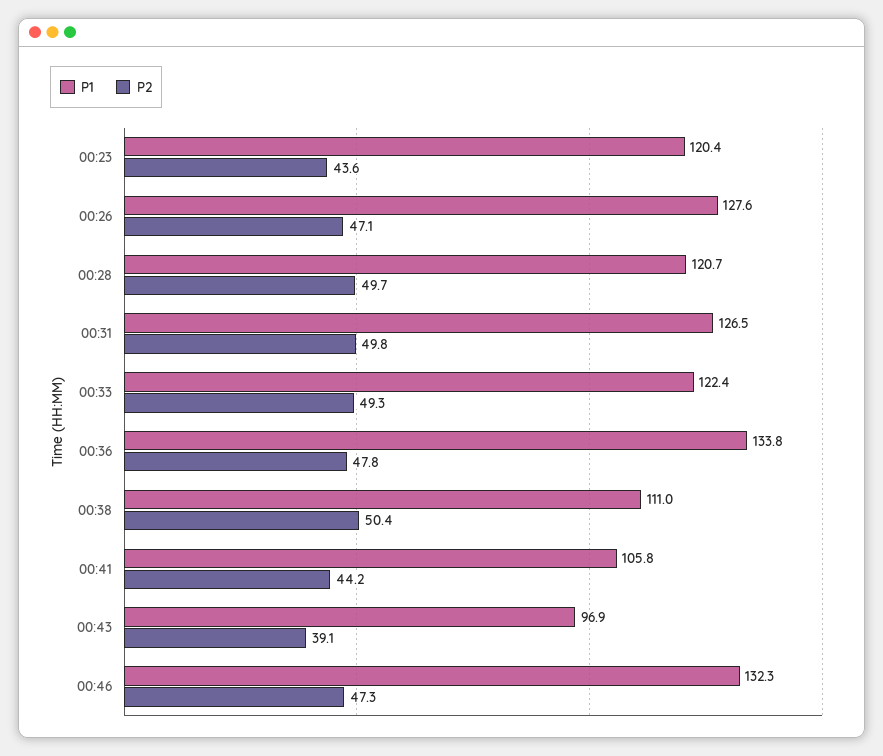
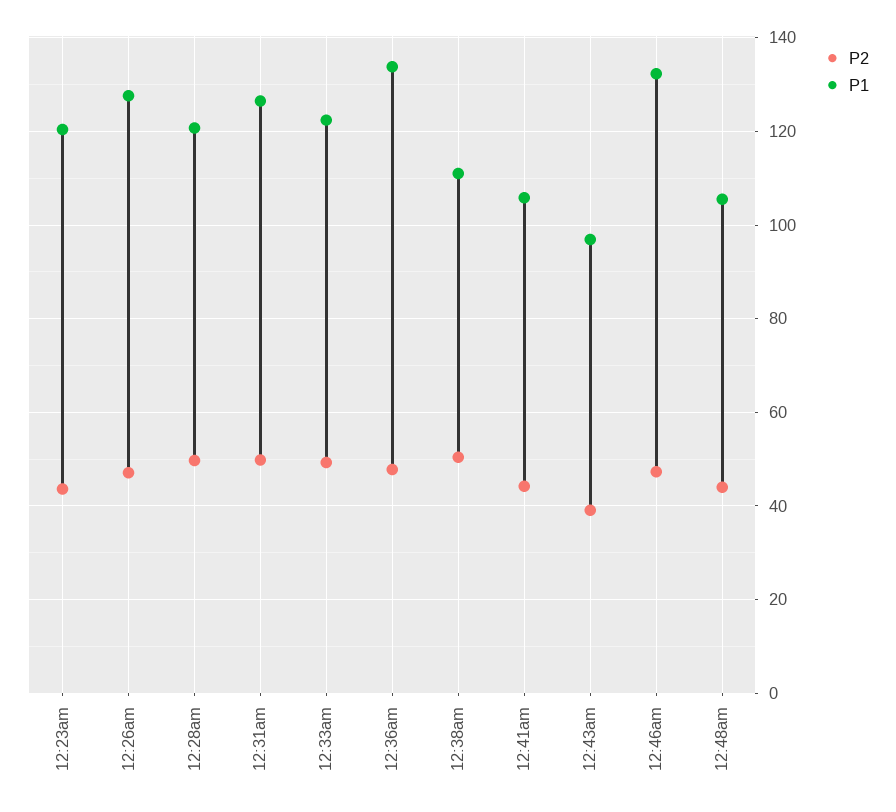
P2, 12:48am: none -> 44
P1, 12:48am: none -> 106

